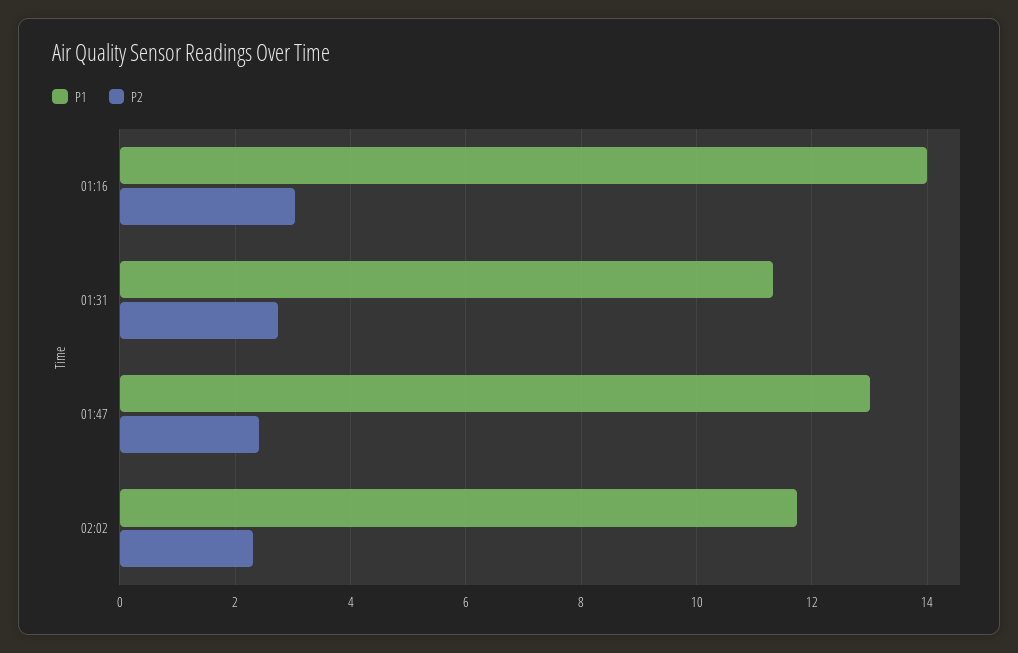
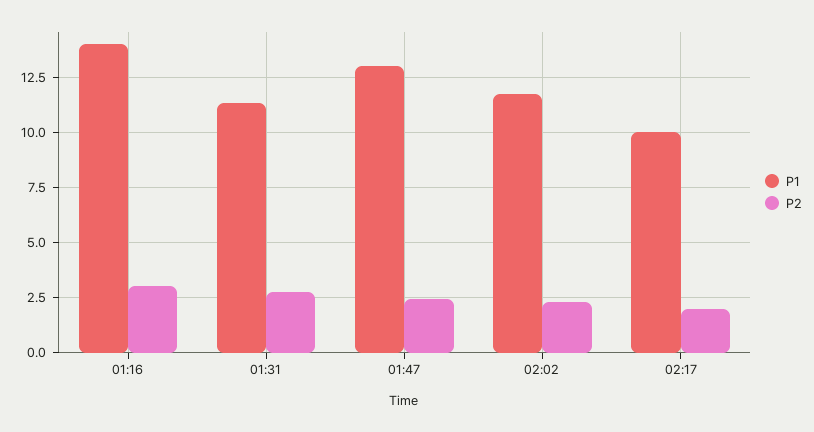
P1, 02:17: none -> 10
P2, 02:17: none -> 2

